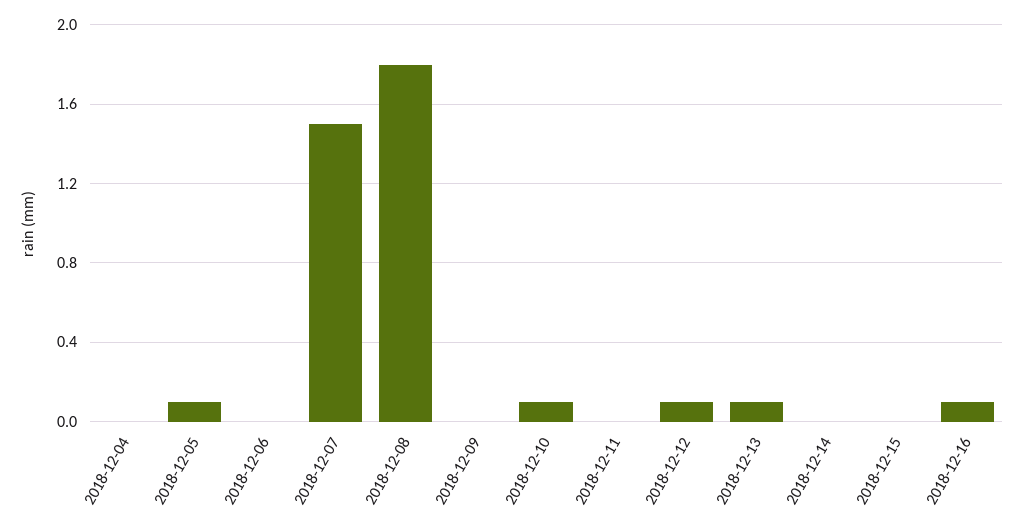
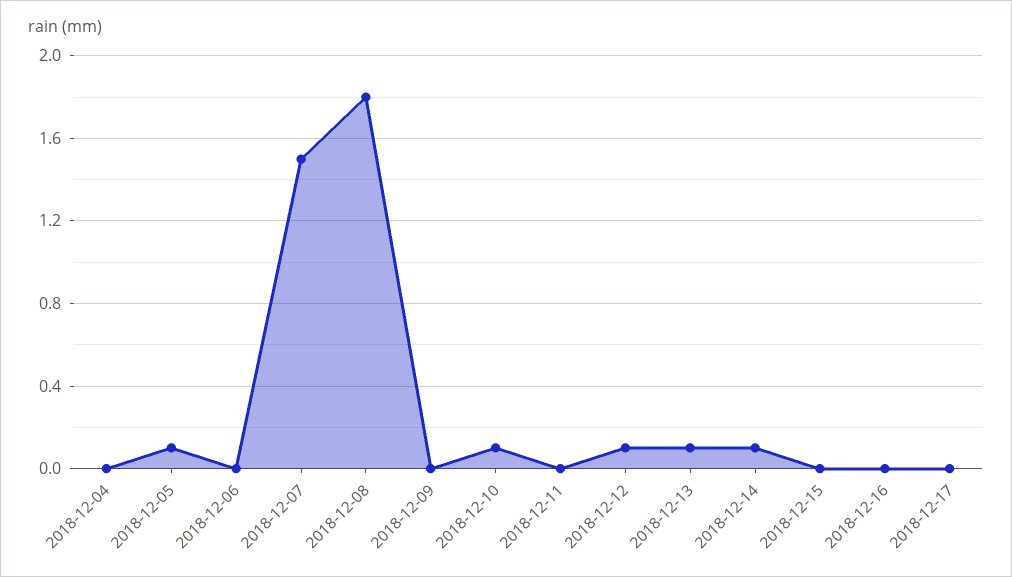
2018-12-14: 0 -> 0.1
2018-12-16: 0.1 -> 0
2018-12-17: none -> 0

